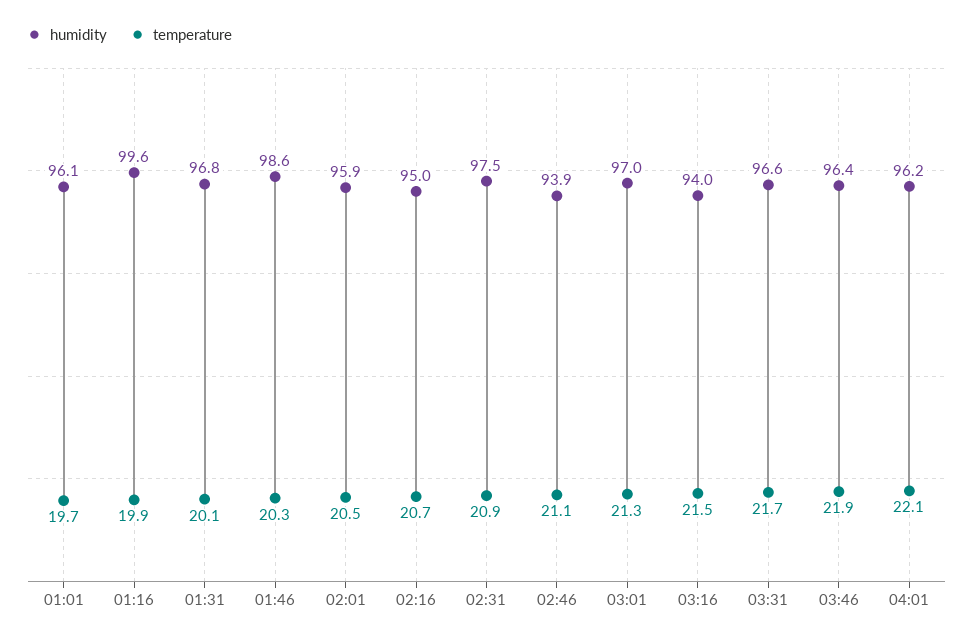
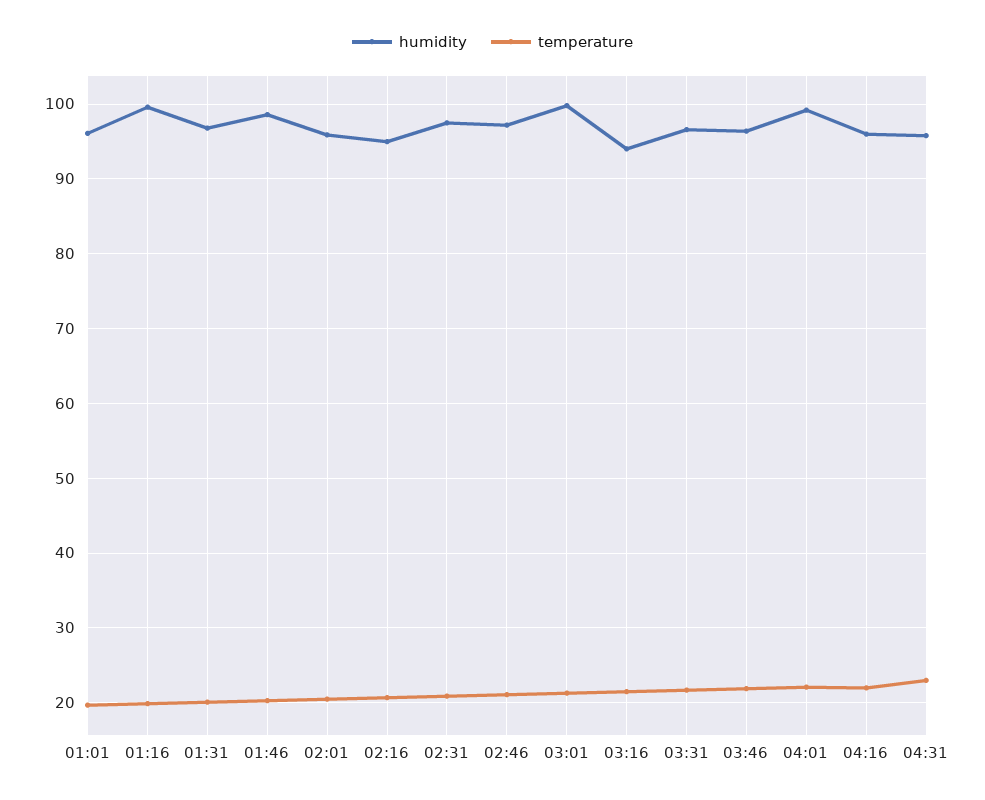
humidity, 02:46: 93.9 -> 97
humidity, 03:01: 97 -> 100
humidity, 04:01: 96.2 -> 99
humidity, 04:16: none -> 96
temperature, 04:16: none -> 22
humidity, 04:31: none -> 96
temperature, 04:31: none -> 23

